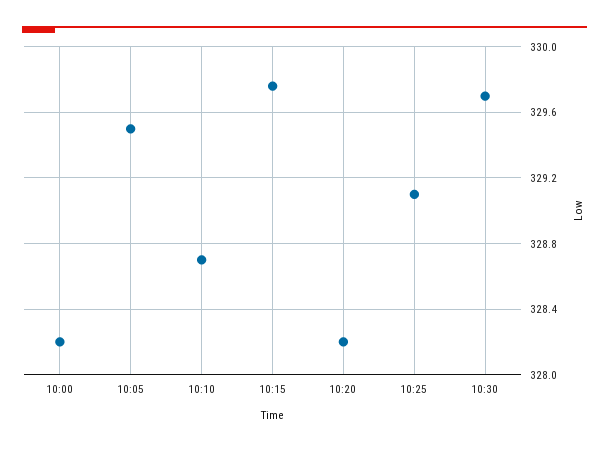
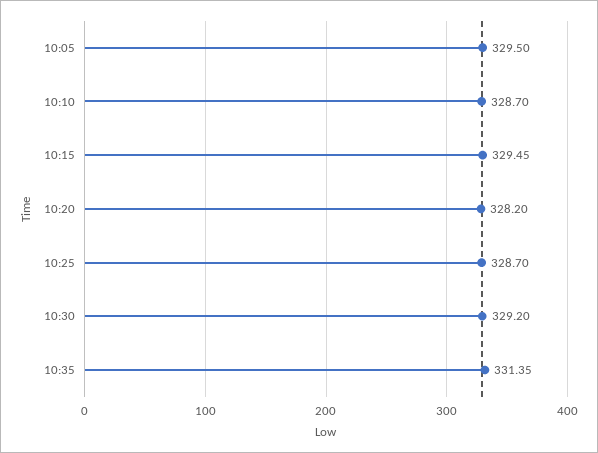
10:00: 328.2 -> none
10:15: 329.75 -> 329.45
10:25: 329.1 -> 328.7
10:30: 329.7 -> 329.2
10:35: none -> 331.35

